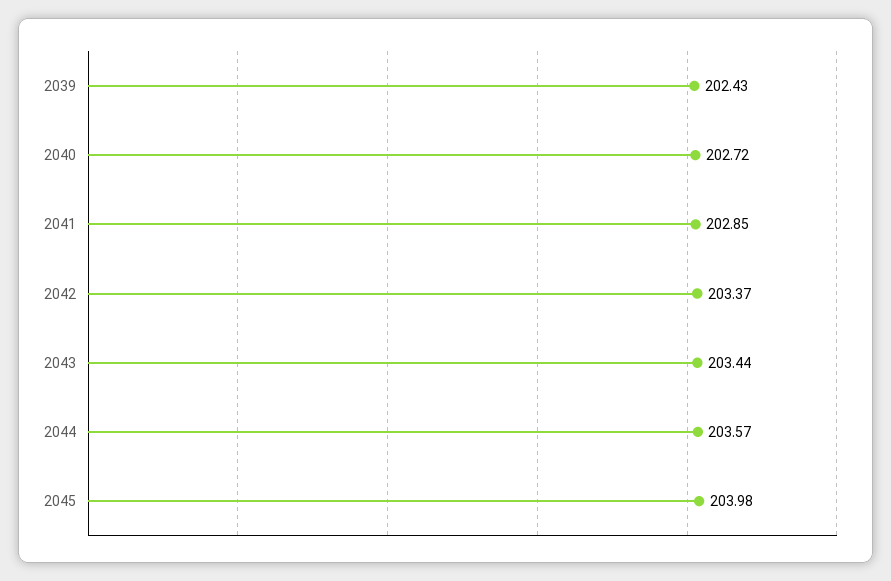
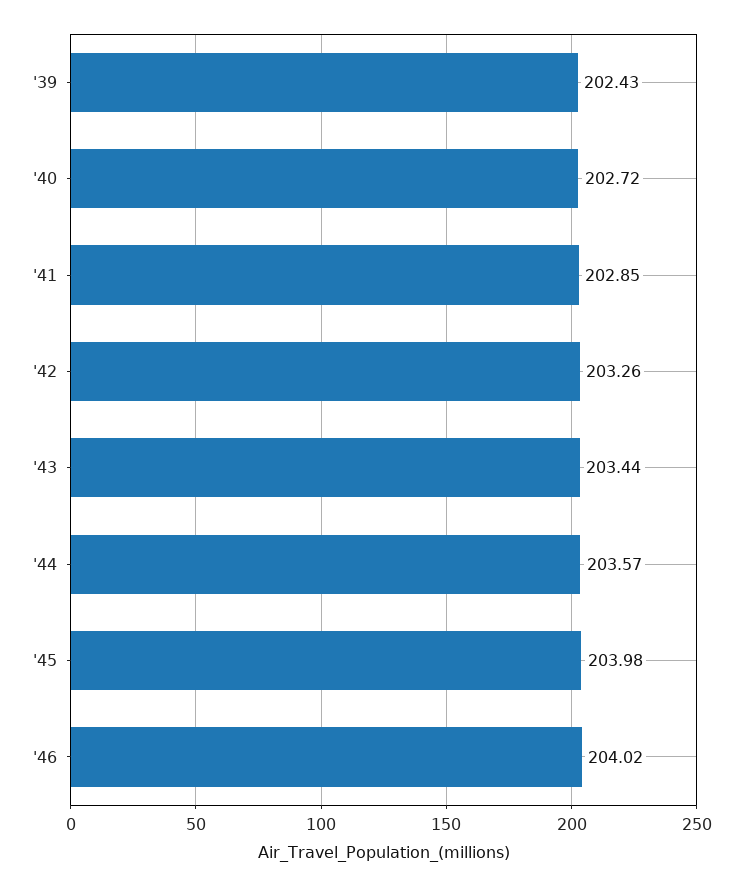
2042: 203.37 -> 203.26
'46: none -> 204.02

